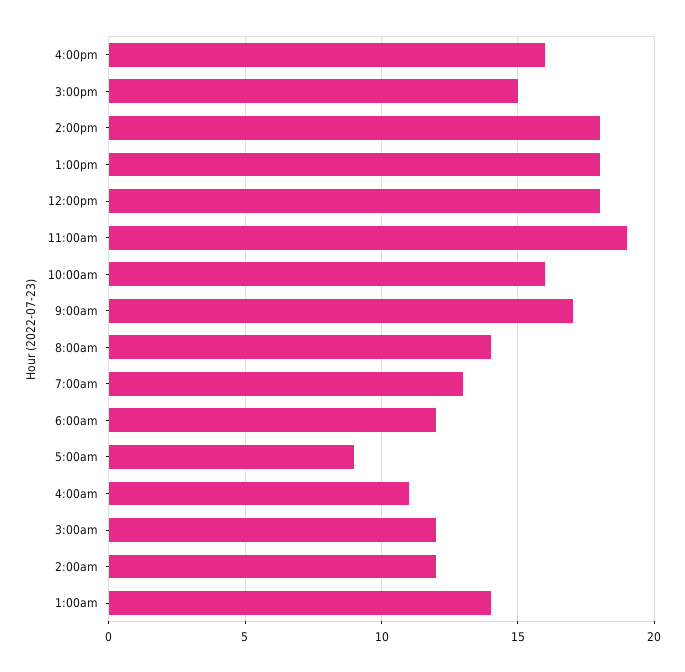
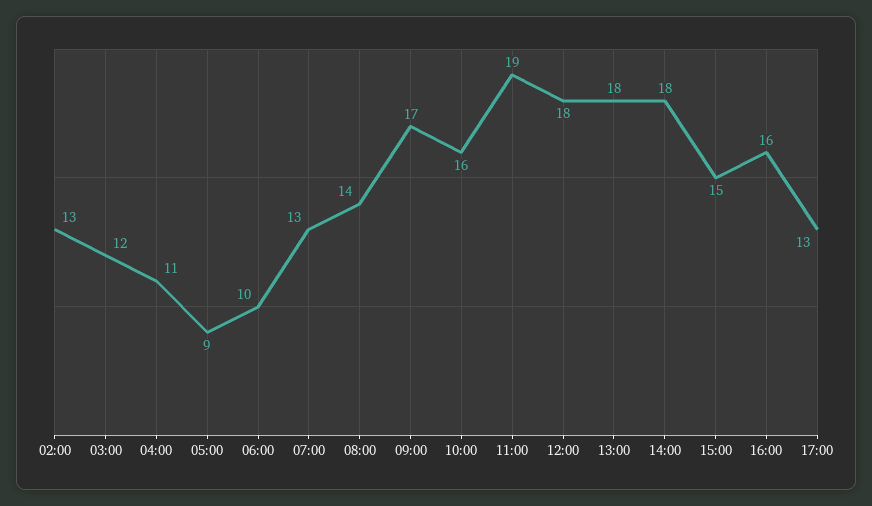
6:00am: 12 -> 10
2:00am: 12 -> 13
1:00am: 14 -> none
17:00: none -> 13

